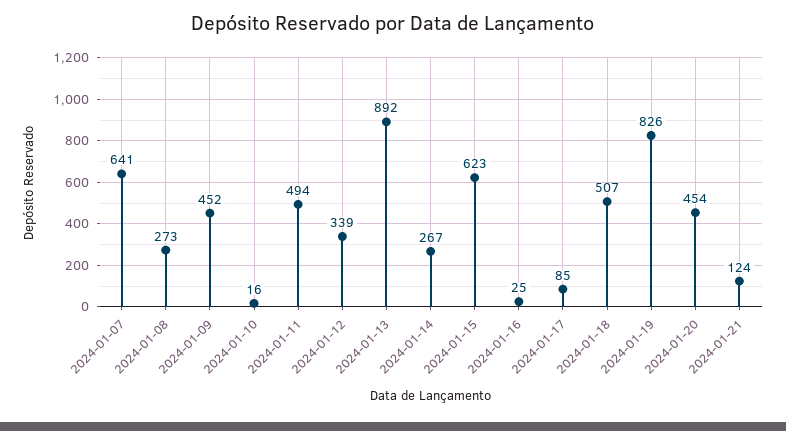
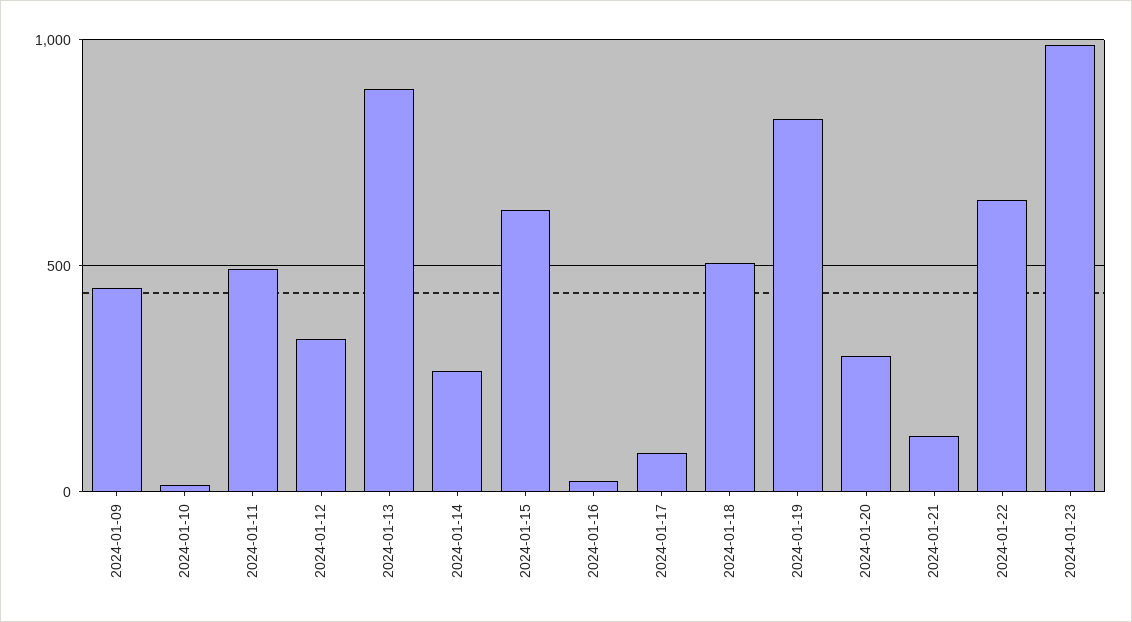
2024-01-07: 641 -> none
2024-01-08: 273 -> none
2024-01-20: 454 -> 300
2024-01-22: none -> 650
2024-01-23: none -> 1000

